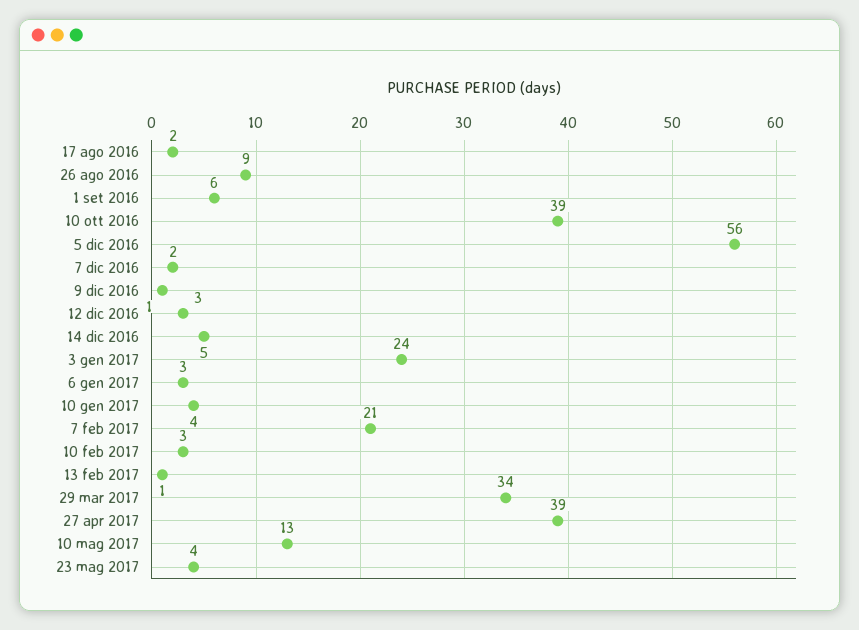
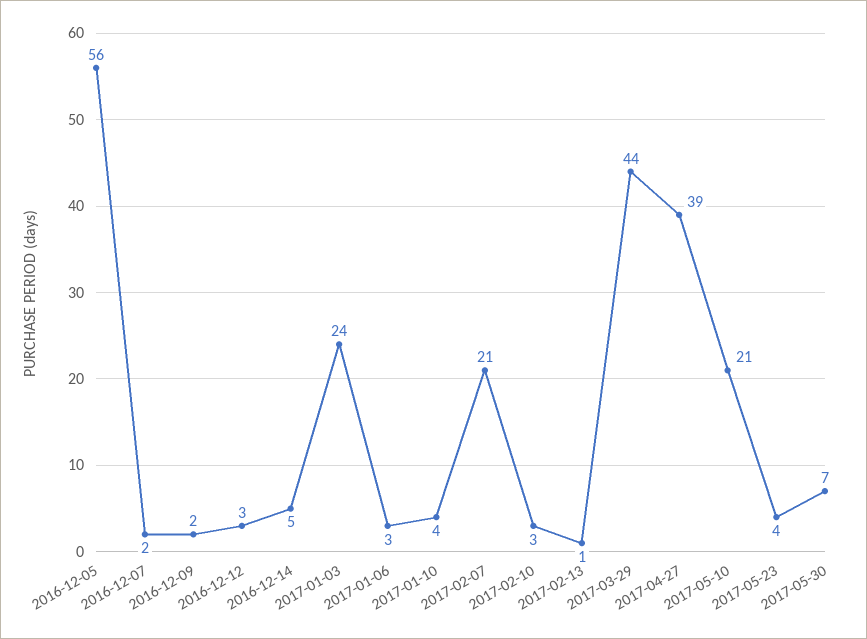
17 ago 2016: 2 -> none
26 ago 2016: 9 -> none
1 set 2016: 6 -> none
10 ott 2016: 39 -> none
9 dic 2016: 1 -> 2
29 mar 2017: 34 -> 44
10 mag 2017: 13 -> 21
2017-05-30: none -> 7

